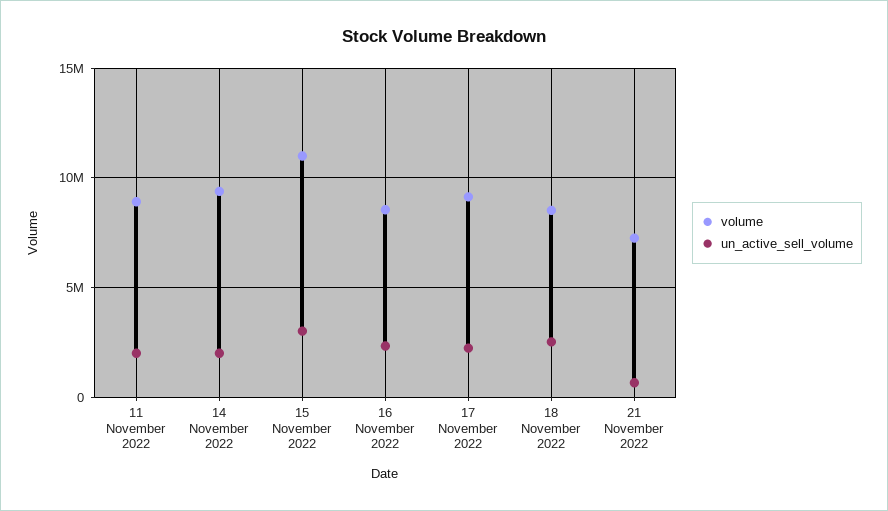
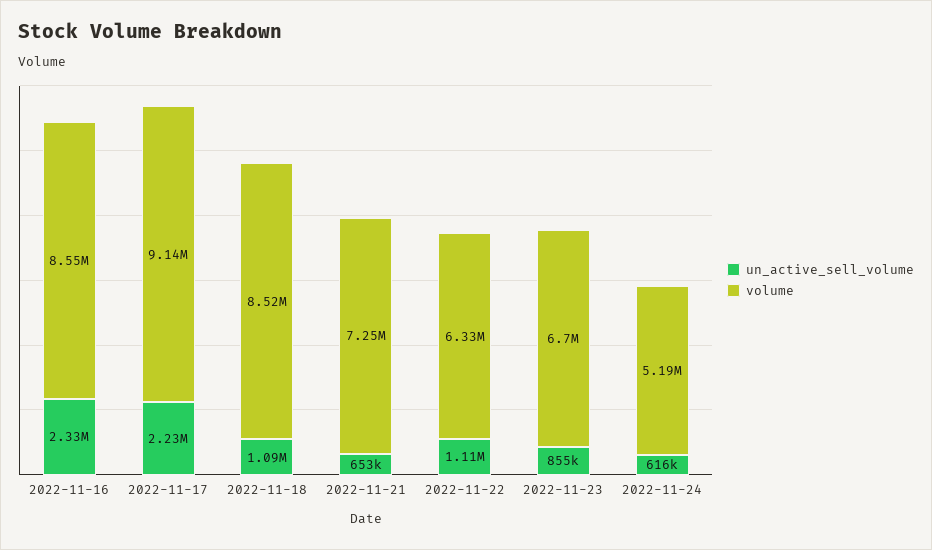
volume, 11 November 2022: 9000000 -> none
un_active_sell_volume, 11 November 2022: 2000000 -> none
volume, 14 November 2022: 9500000 -> none
un_active_sell_volume, 14 November 2022: 2000000 -> none
volume, 15 November 2022: 11000000 -> none
un_active_sell_volume, 15 November 2022: 3000000 -> none
un_active_sell_volume, 18 November 2022: 2500000 -> 1090000
un_active_sell_volume, 2022-11-22: none -> 1110000
volume, 2022-11-22: none -> 6330000
un_active_sell_volume, 2022-11-23: none -> 855000
volume, 2022-11-23: none -> 6700000
un_active_sell_volume, 2022-11-24: none -> 616000
volume, 2022-11-24: none -> 5190000

